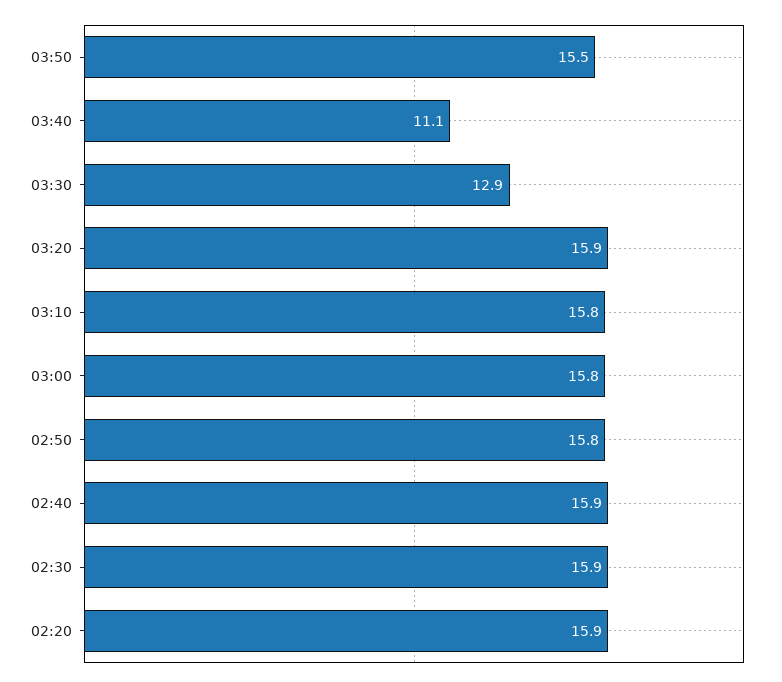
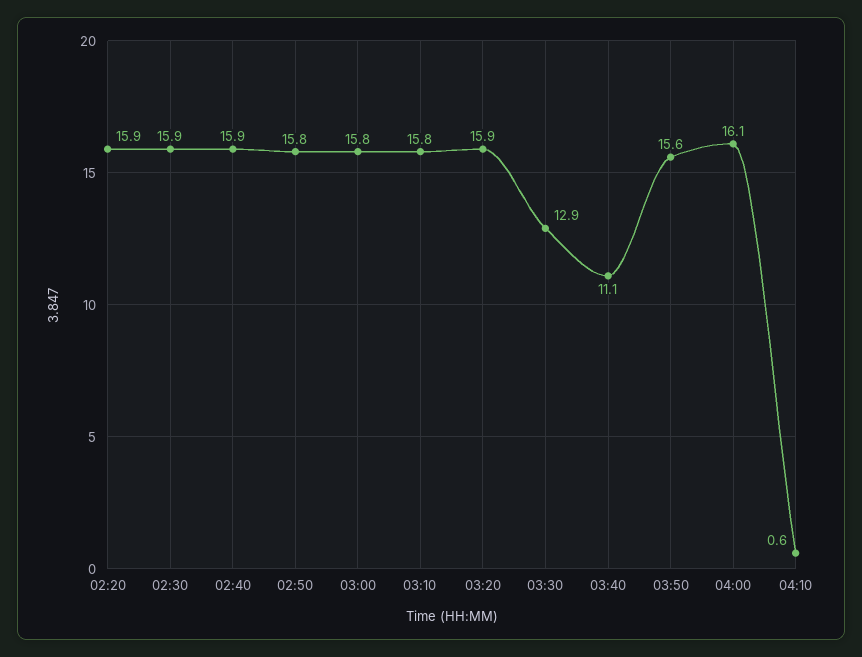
03:50: 15.5 -> 15.6
04:00: none -> 16.1
04:10: none -> 0.6

